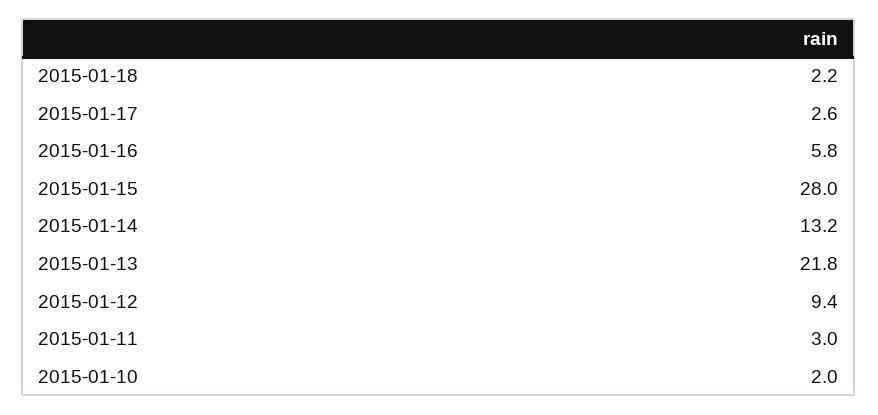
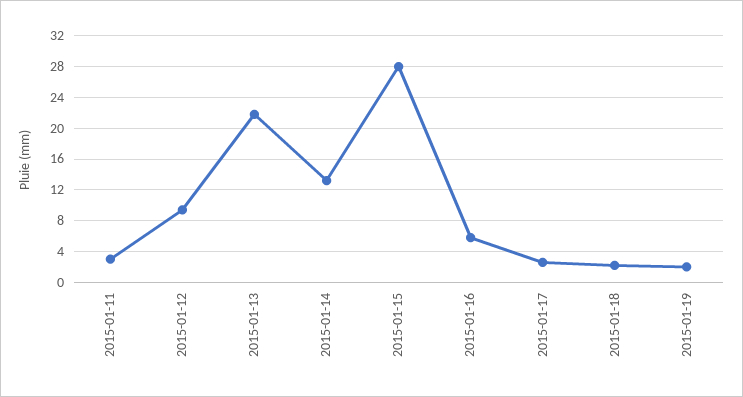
2015-01-10: 2 -> none
2015-01-19: none -> 2

